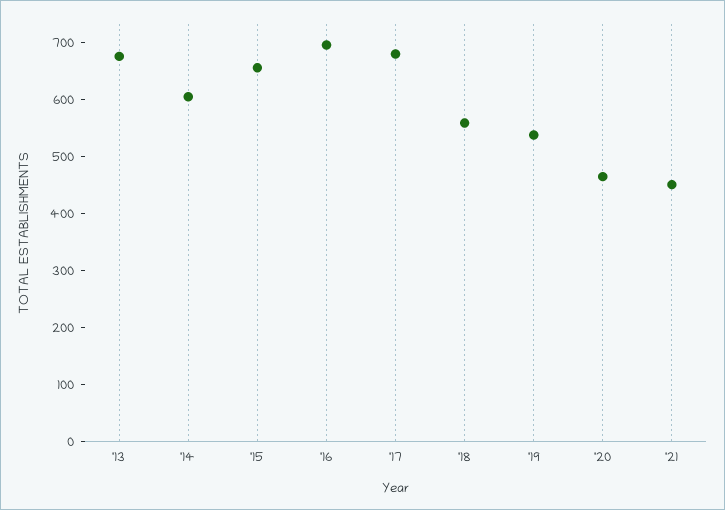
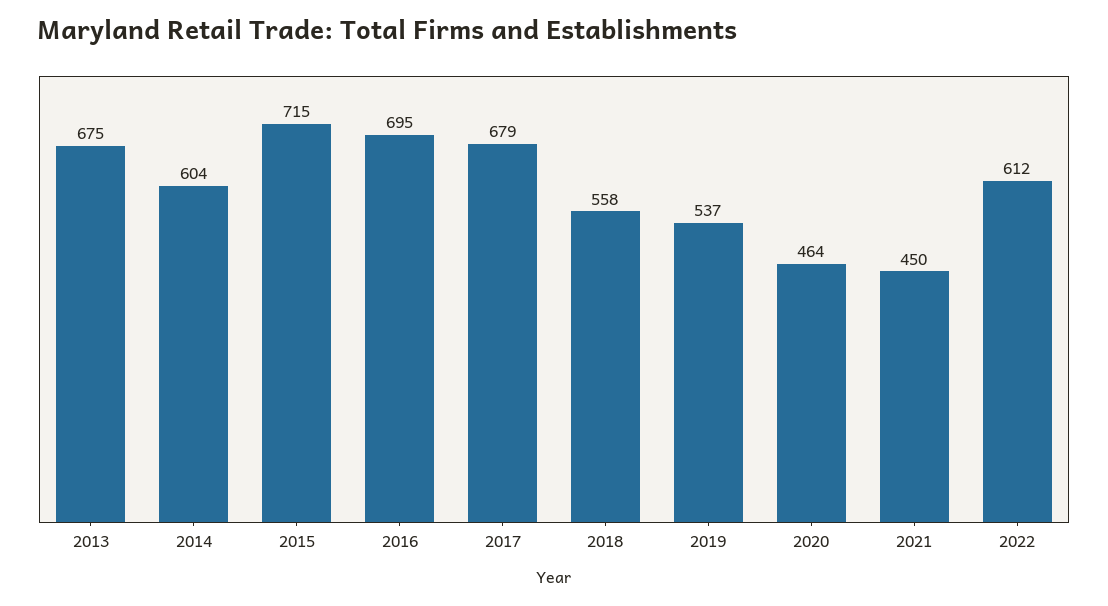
'15: 660 -> 715
2022: none -> 612

